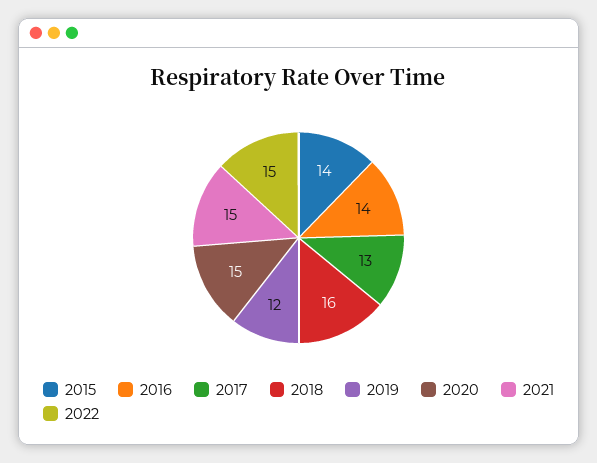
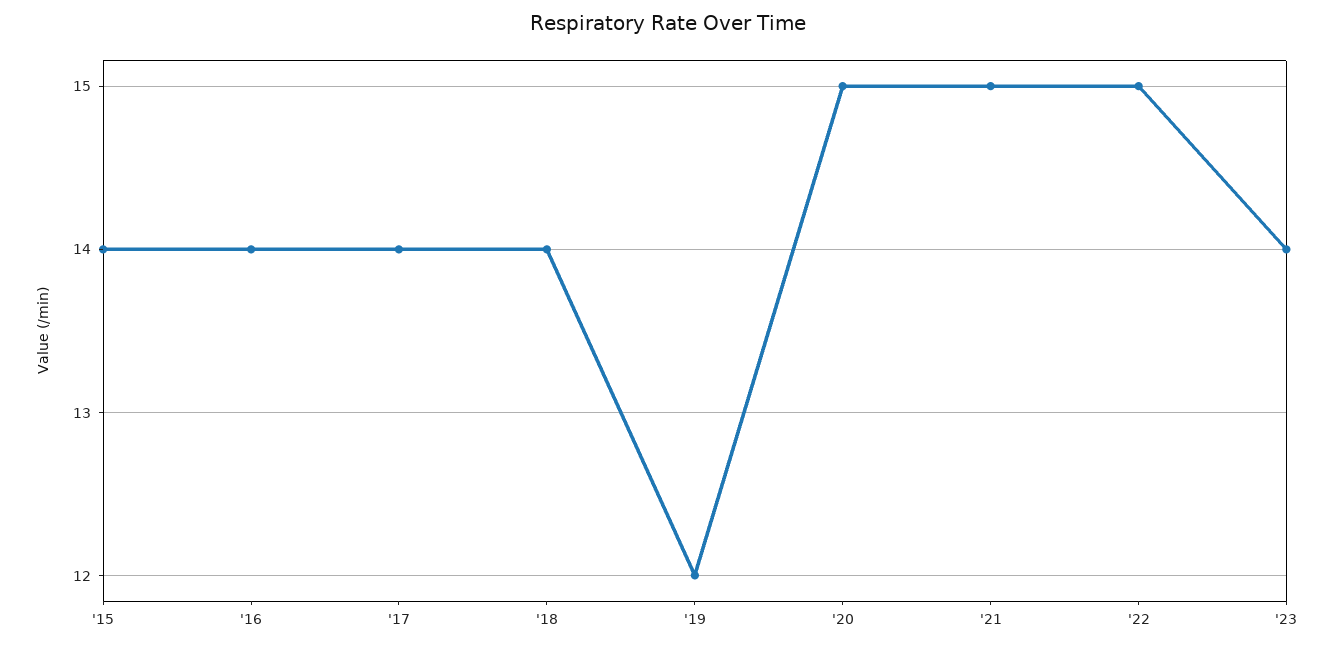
2017: 13 -> 14
2018: 16 -> 14
'23: none -> 14

